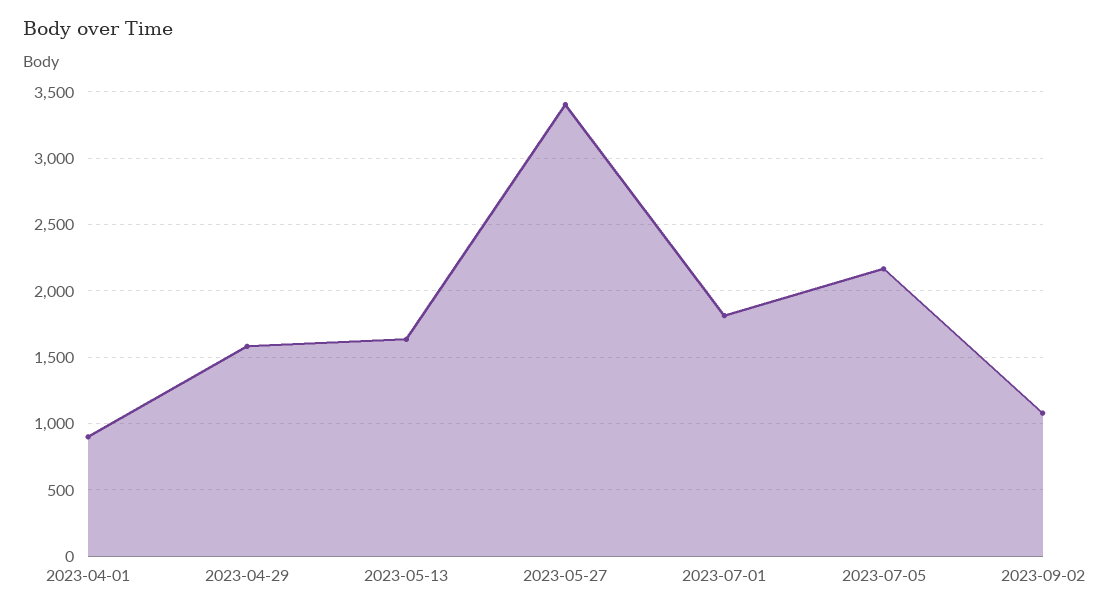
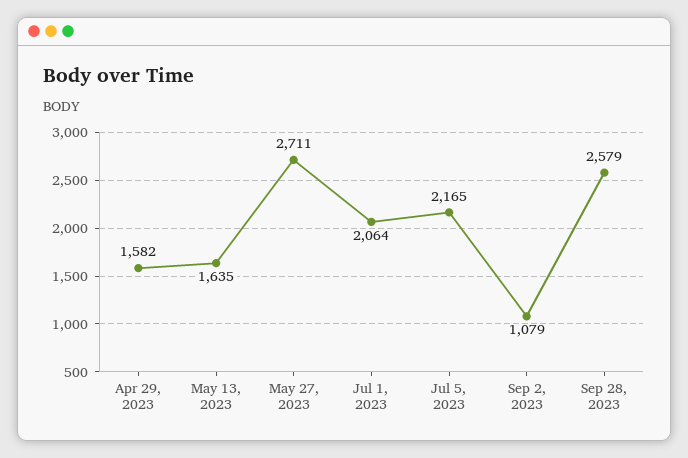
2023-04-01: 900 -> none
2023-05-27: 3400 -> 2711
2023-07-01: 1800 -> 2064
Sep 28, 2023: none -> 2579

